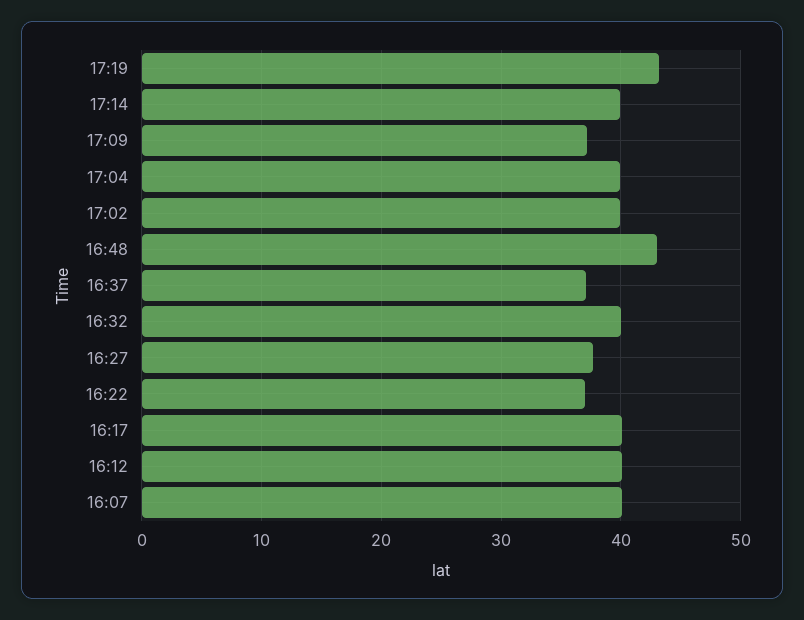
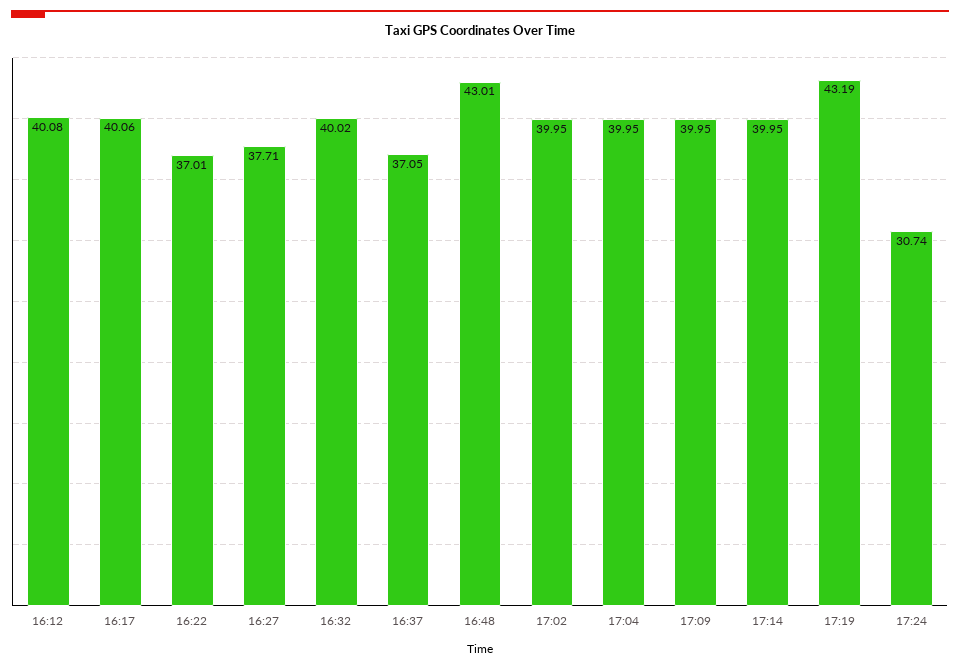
17:09: 37 -> 39.95
16:07: 40 -> none
17:24: none -> 30.74

